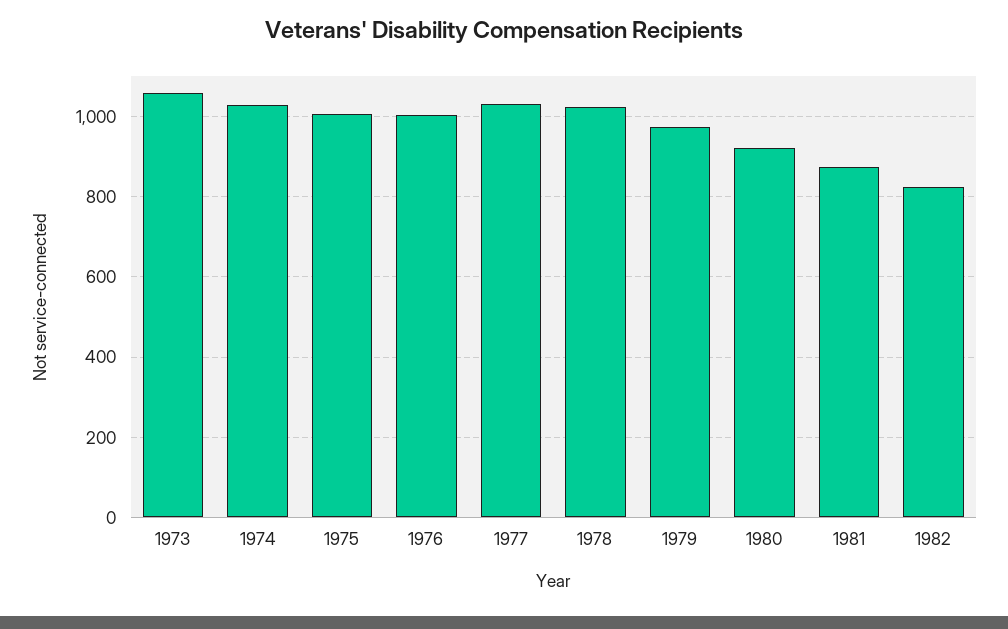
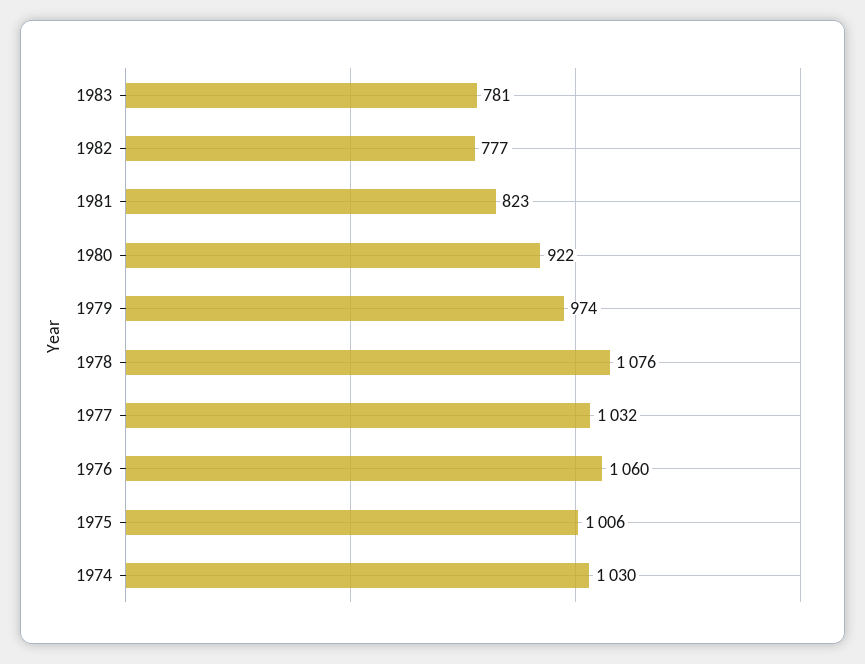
1973: 1060 -> none
1976: 1000 -> 1060
1978: 1020 -> 1076
1981: 880 -> 823
1982: 820 -> 777
1983: none -> 781

